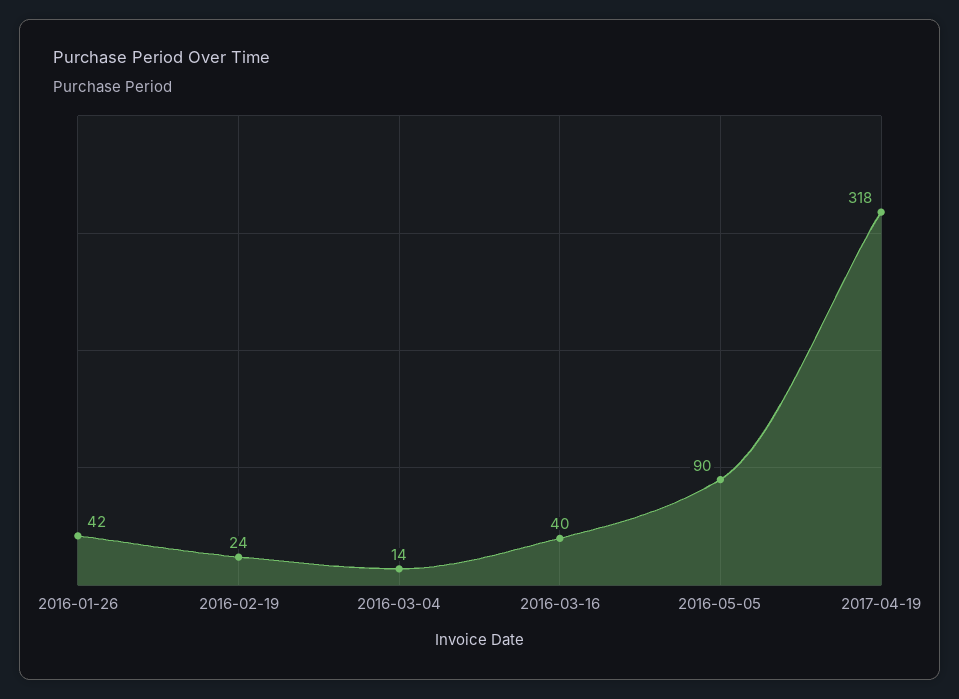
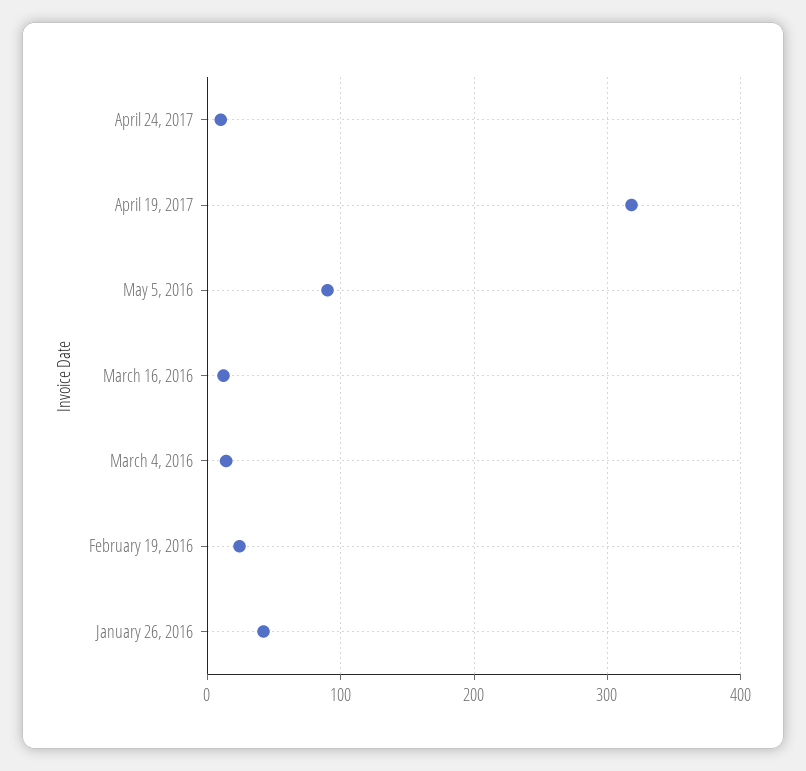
2016-03-16: 40 -> 10
April 24, 2017: none -> 10

